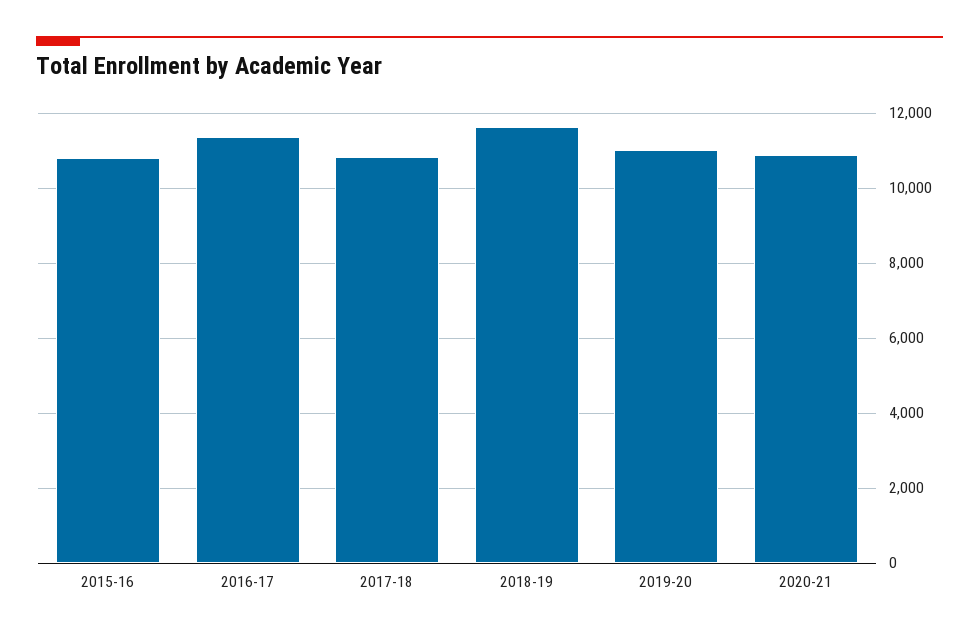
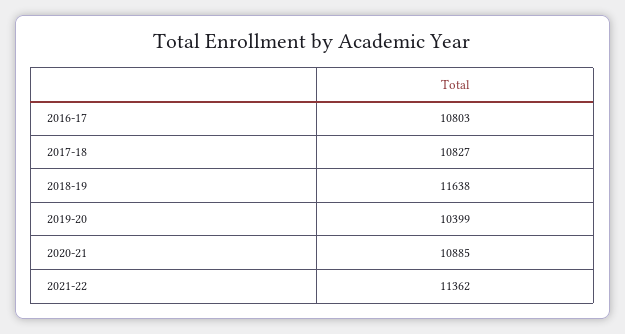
2015-16: 10800 -> none
2016-17: 11400 -> 10803
2019-20: 11000 -> 10399
2021-22: none -> 11362

